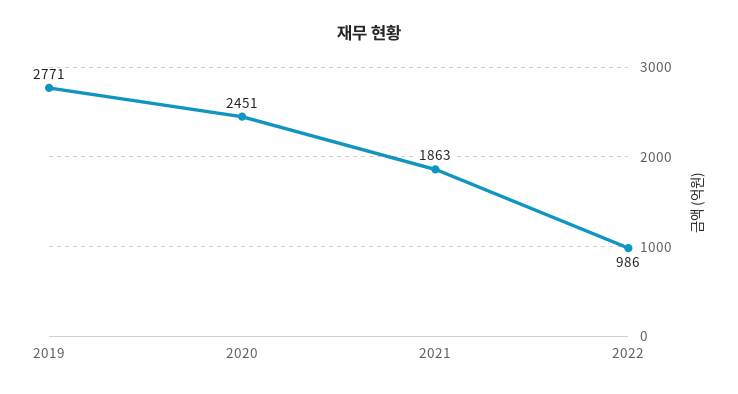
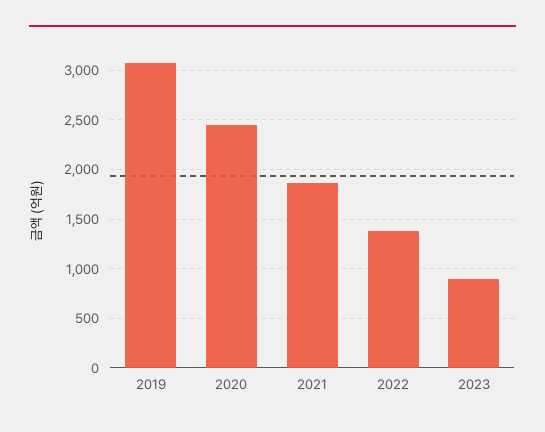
2019: 2771 -> 3100
2022: 986 -> 1400
2023: none -> 900

